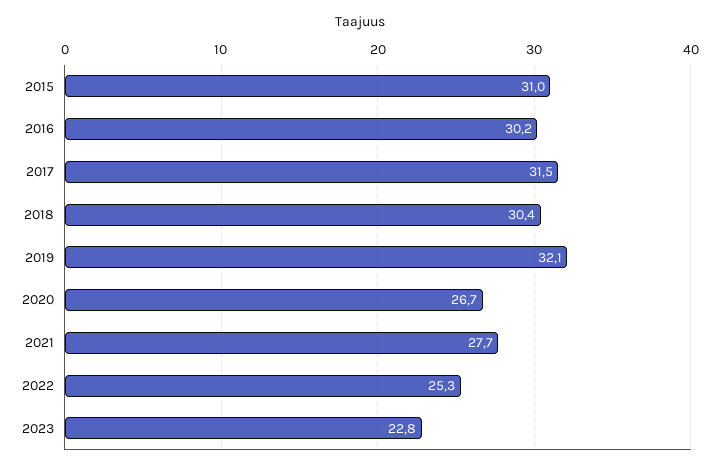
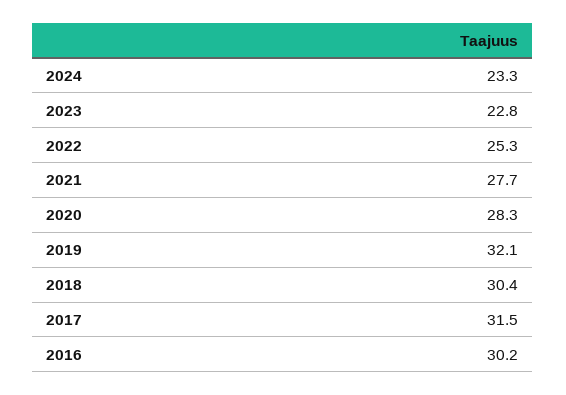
2015: 31 -> none
2020: 26.7 -> 28.3
2024: none -> 23.3

